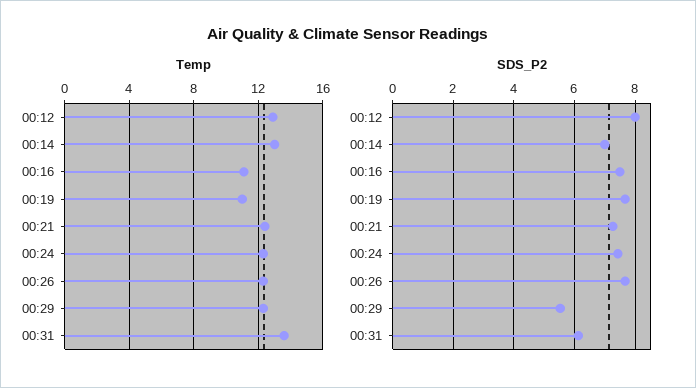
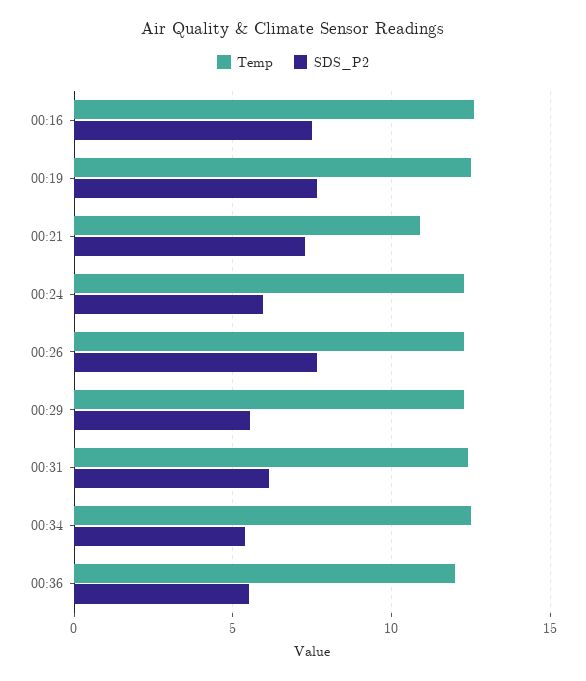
Temp, 00:12: 13 -> none
Temp, 00:14: 13 -> none
Temp, 00:16: 11 -> 12.5
Temp, 00:19: 11 -> 12.5
Temp, 00:21: 12.5 -> 11
Temp, 00:31: 13.5 -> 12.5
SDS_P2, 00:12: 8 -> none
SDS_P2, 00:14: 7 -> none
SDS_P2, 00:24: 7.4 -> 6
Temp, 00:34: none -> 12.5
SDS_P2, 00:34: none -> 5.5
Temp, 00:36: none -> 12
SDS_P2, 00:36: none -> 5.5

